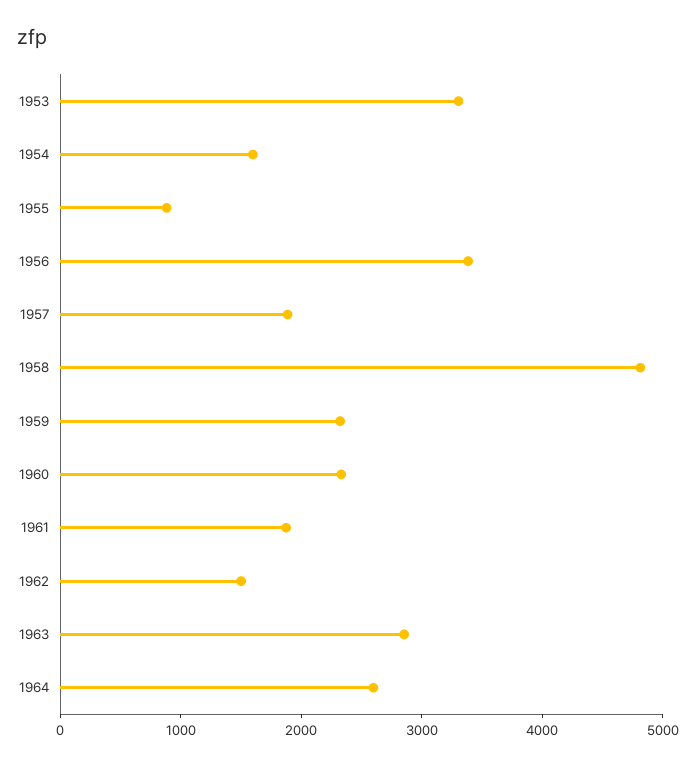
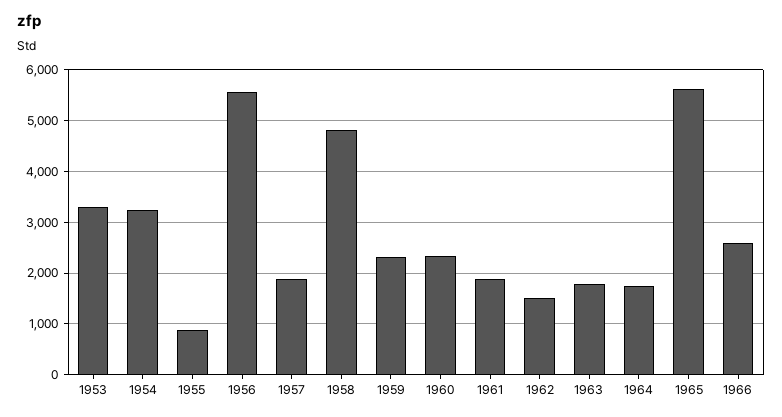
1954: 1600 -> 3200
1956: 3400 -> 5600
1963: 2800 -> 1800
1964: 2600 -> 1800
1965: none -> 5600
1966: none -> 2600

